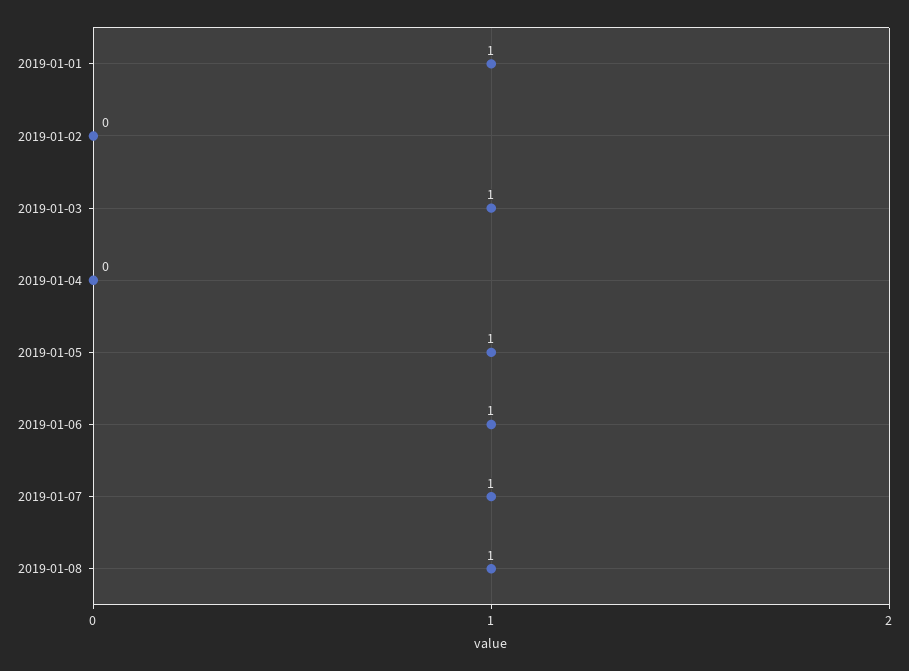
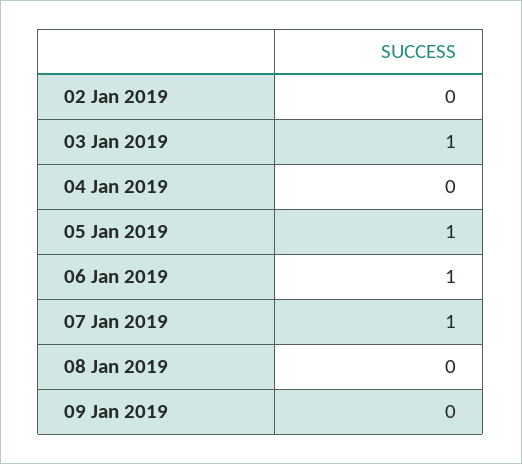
2019-01-01: 1 -> none
2019-01-08: 1 -> 0
09 Jan 2019: none -> 0

